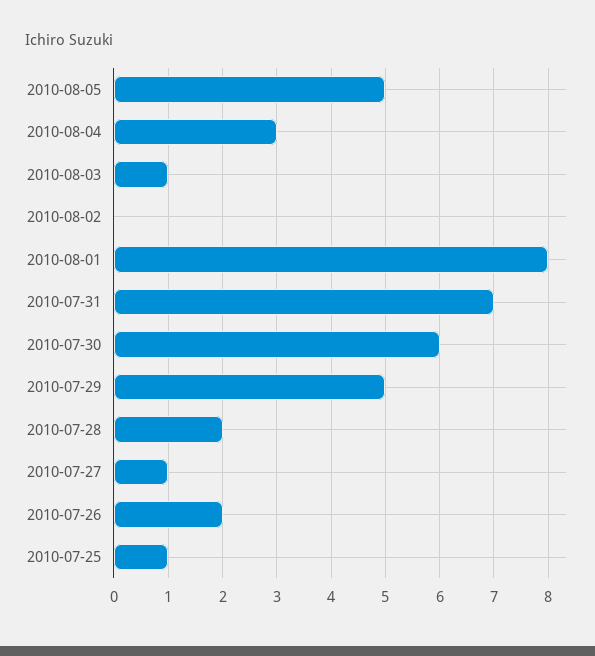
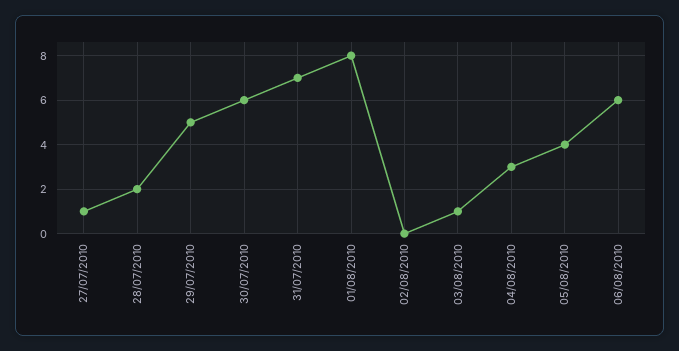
2010-08-05: 5 -> 4
2010-07-26: 2 -> none
2010-07-25: 1 -> none
06/08/2010: none -> 6

